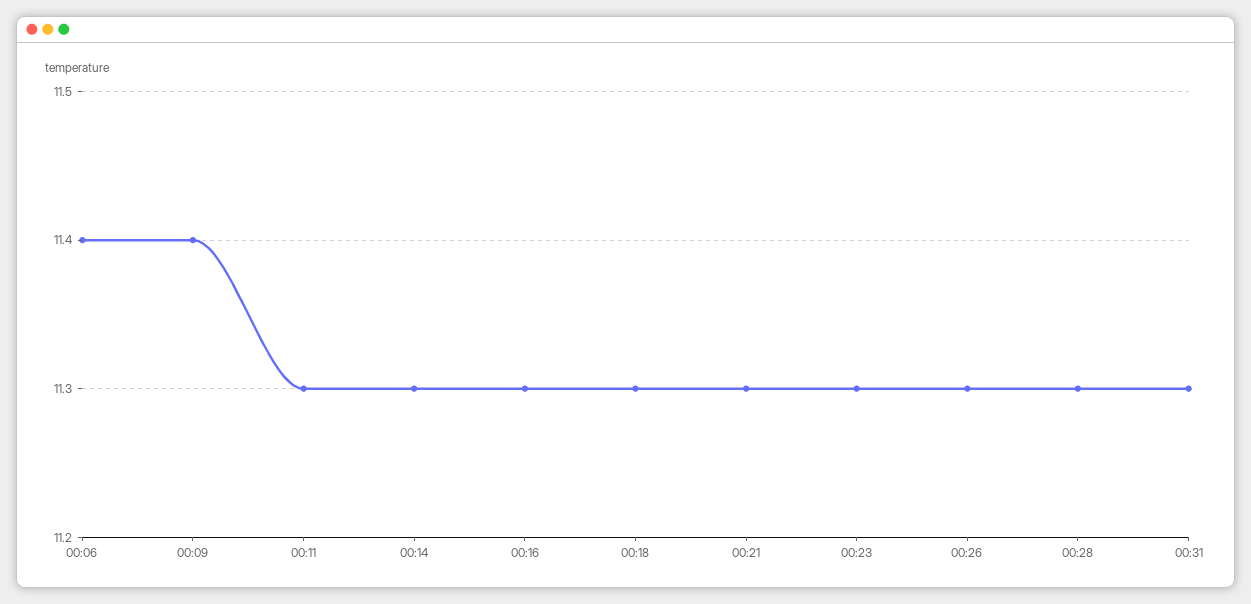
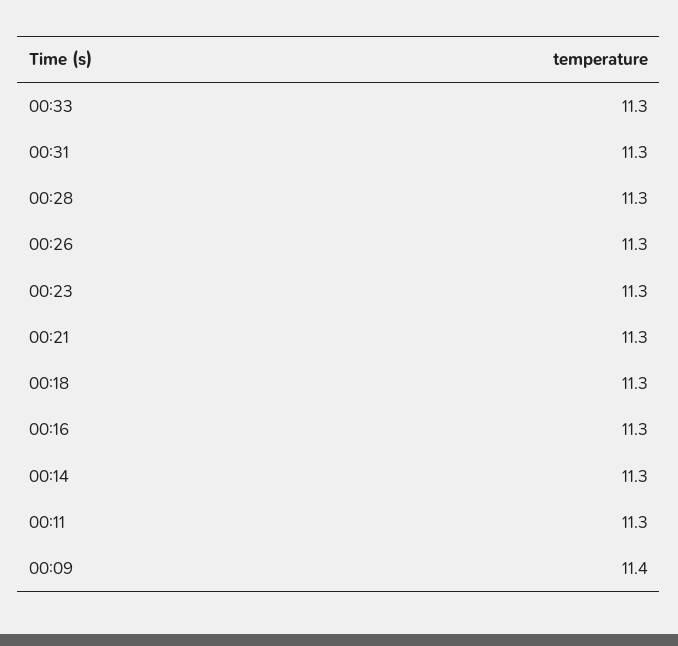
00:06: 11.4 -> none
00:33: none -> 11.3

